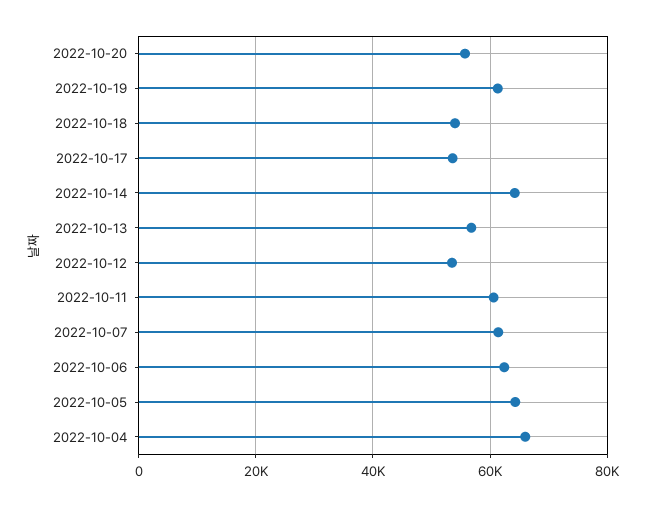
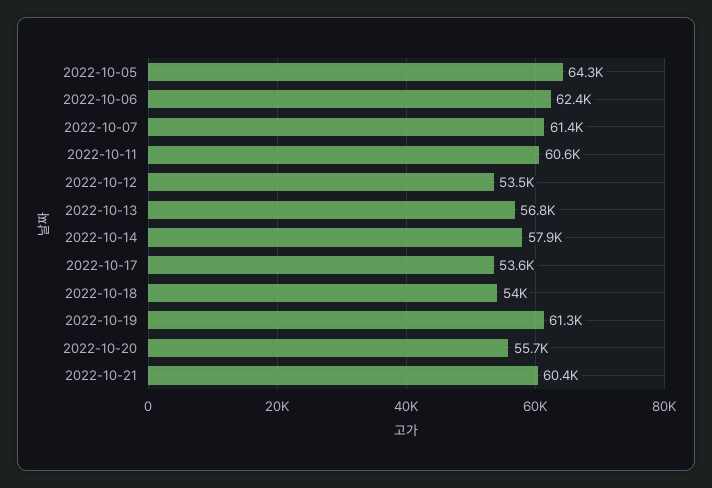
2022-10-14: 64000 -> 57900
2022-10-04: 66000 -> none
2022-10-21: none -> 60400

